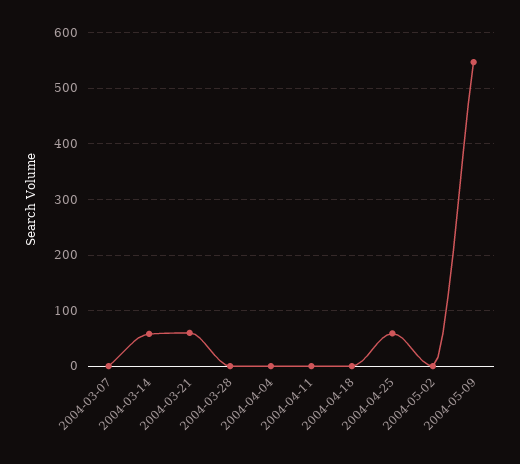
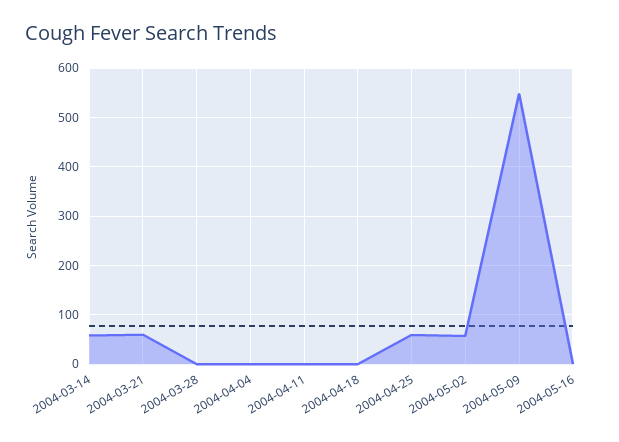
2004-03-07: 0 -> none
2004-05-02: 0 -> 60
2004-05-16: none -> 0

